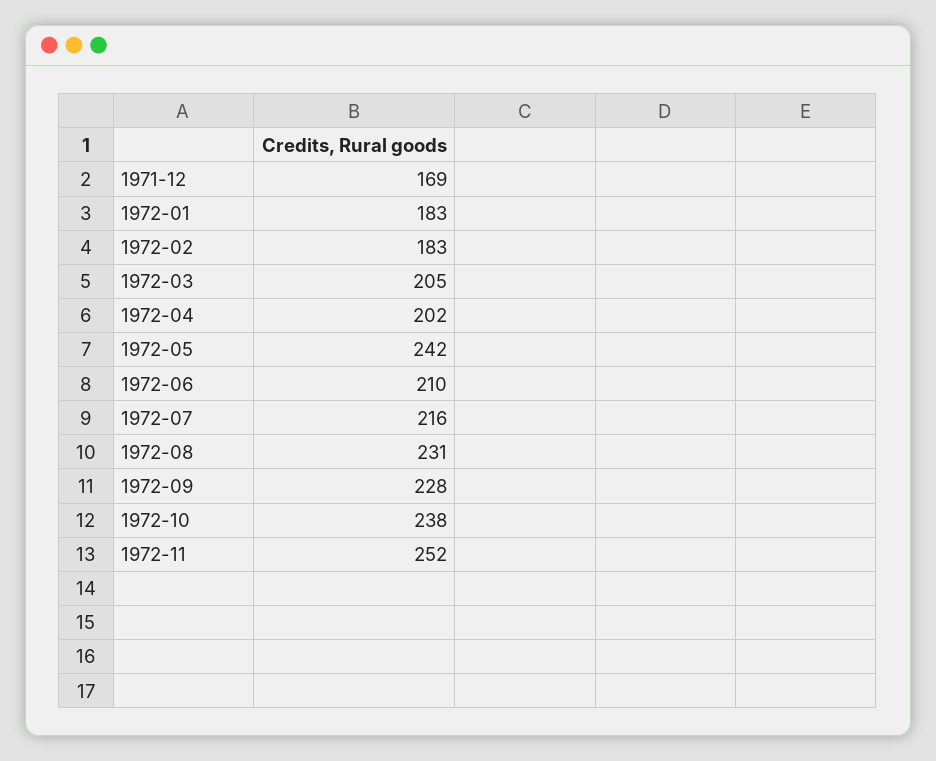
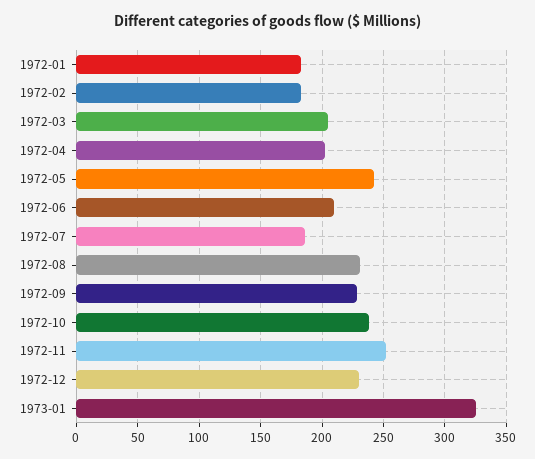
1971-12: 169 -> none
1972-07: 216 -> 185
1972-12: none -> 230
1973-01: none -> 325

